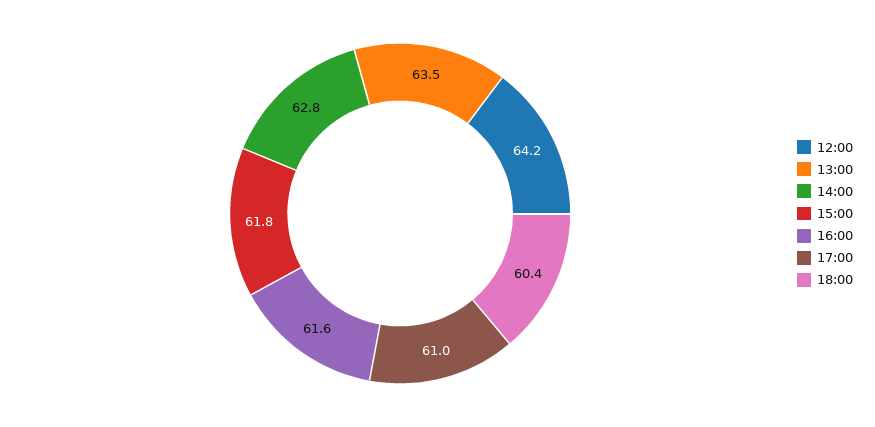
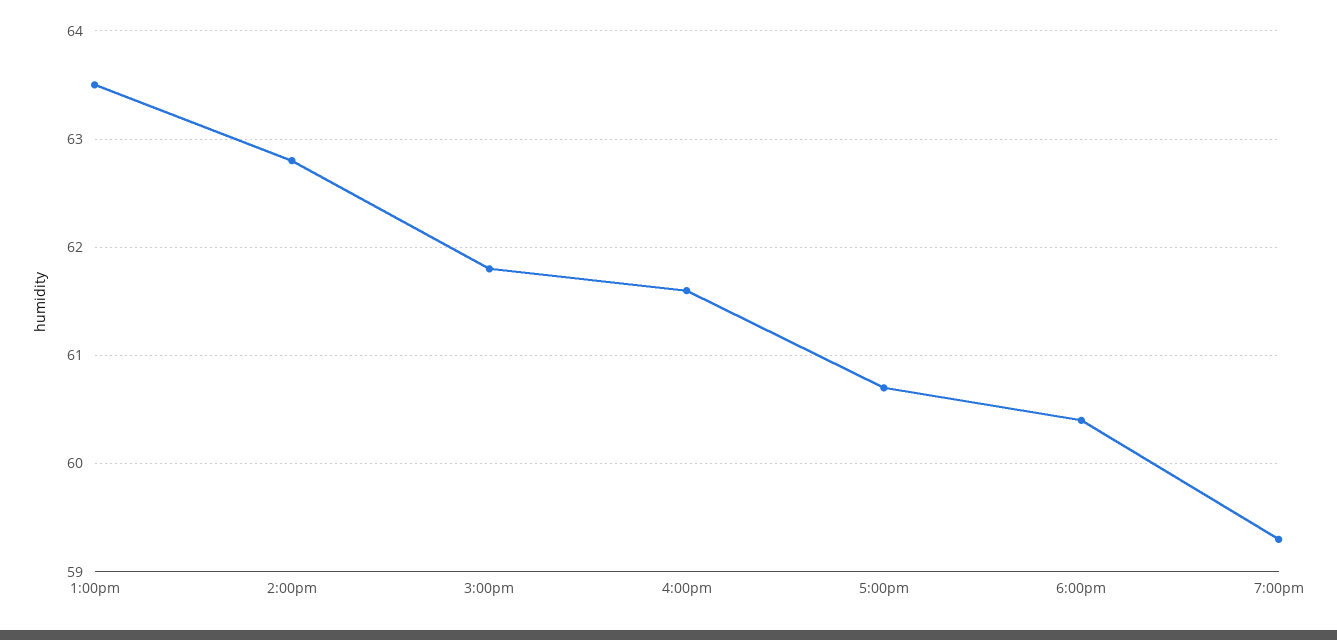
12:00: 64.2 -> none
17:00: 61 -> 60.7
7:00pm: none -> 59.3

